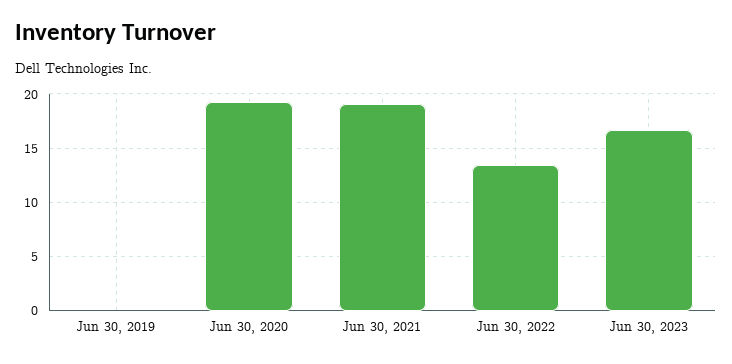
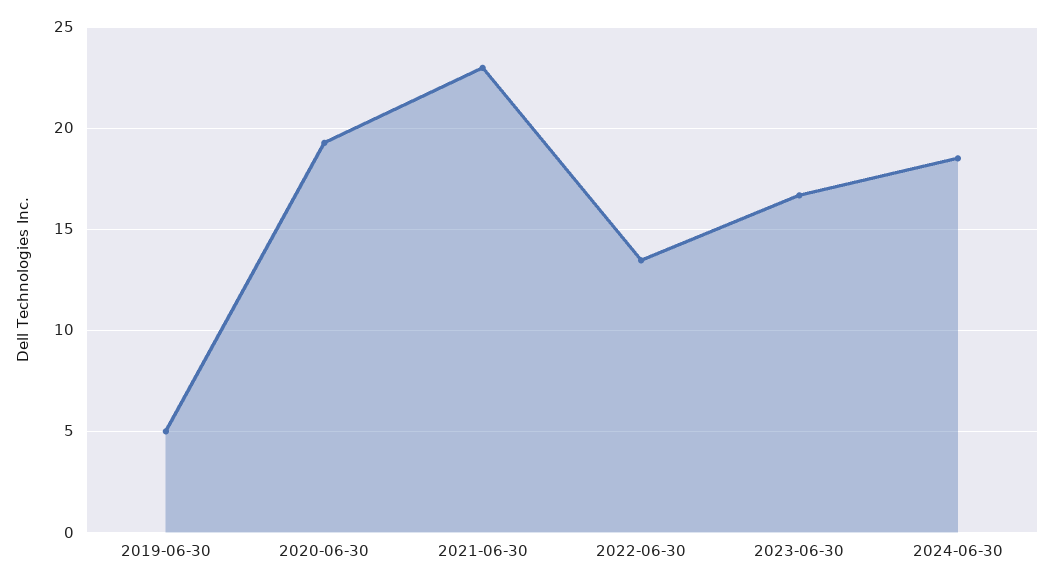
Jun 30, 2019: 0 -> 5
Jun 30, 2021: 19 -> 23
2024-06-30: none -> 18.5

